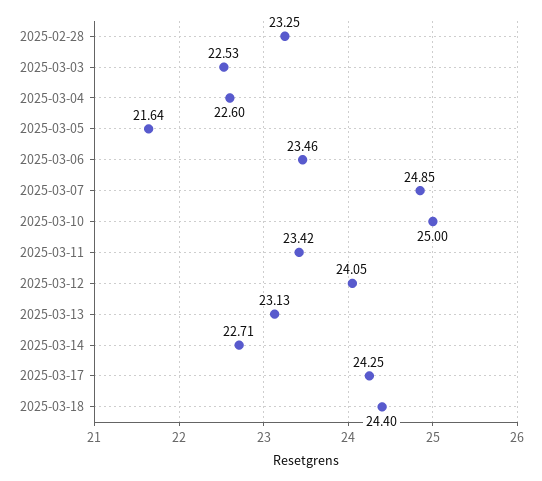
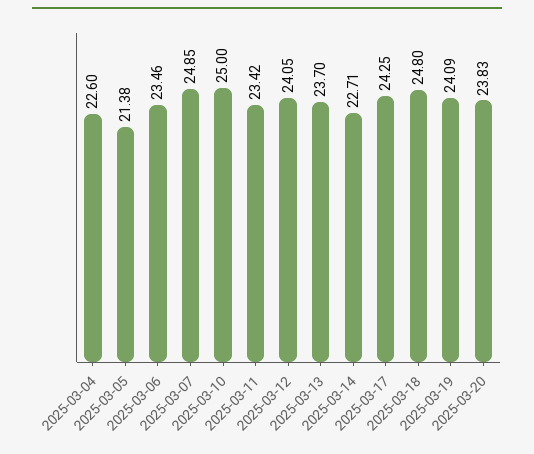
2025-02-28: 23.25 -> none
2025-03-03: 22.53 -> none
2025-03-05: 21.64 -> 21.38
2025-03-13: 23.13 -> 23.7
2025-03-18: 24.4 -> 24.8
2025-03-19: none -> 24.09
2025-03-20: none -> 23.83

